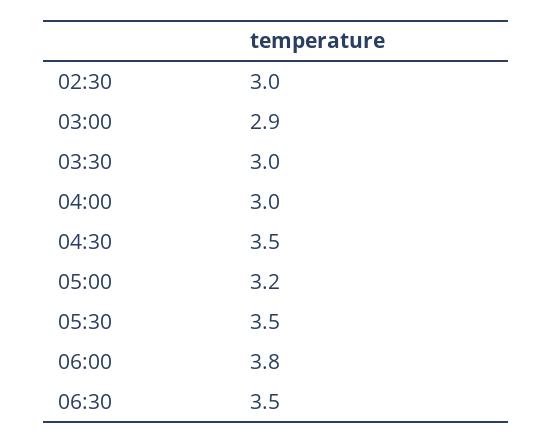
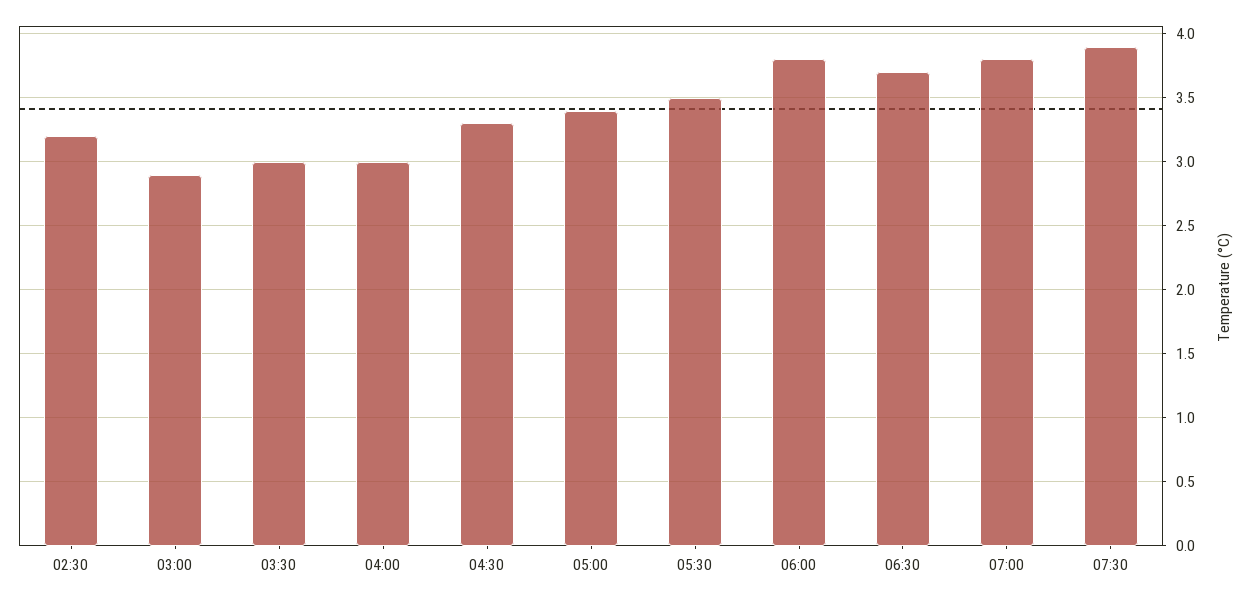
02:30: 3 -> 3.2
04:30: 3.5 -> 3.3
05:00: 3.2 -> 3.4
06:30: 3.5 -> 3.7
07:00: none -> 3.8
07:30: none -> 3.9

